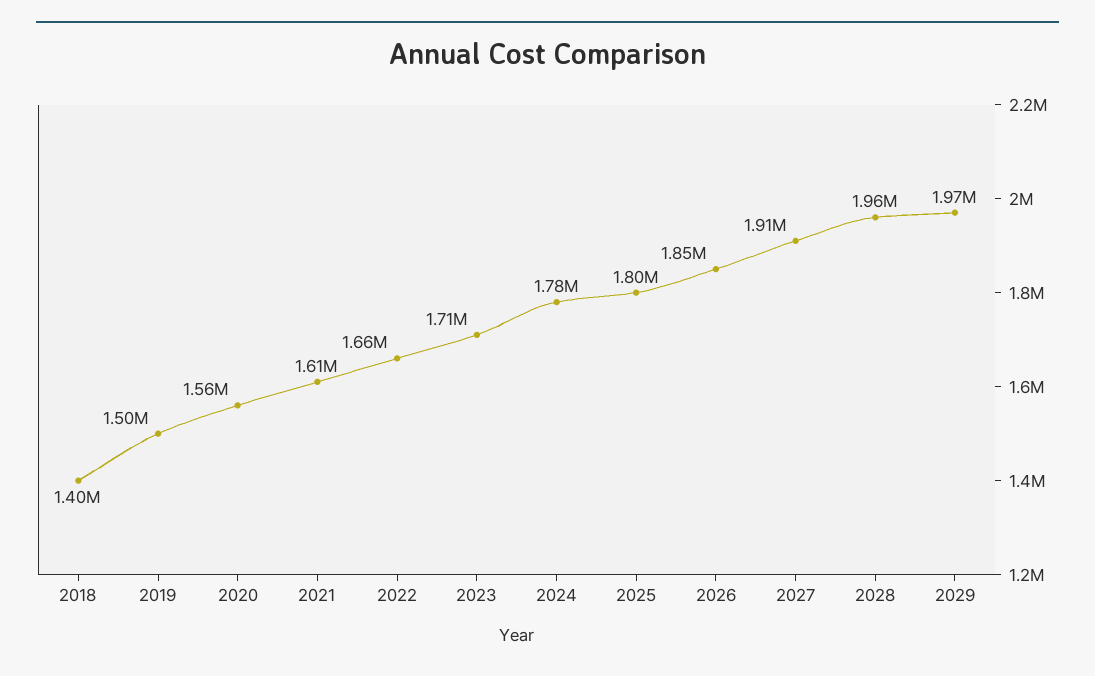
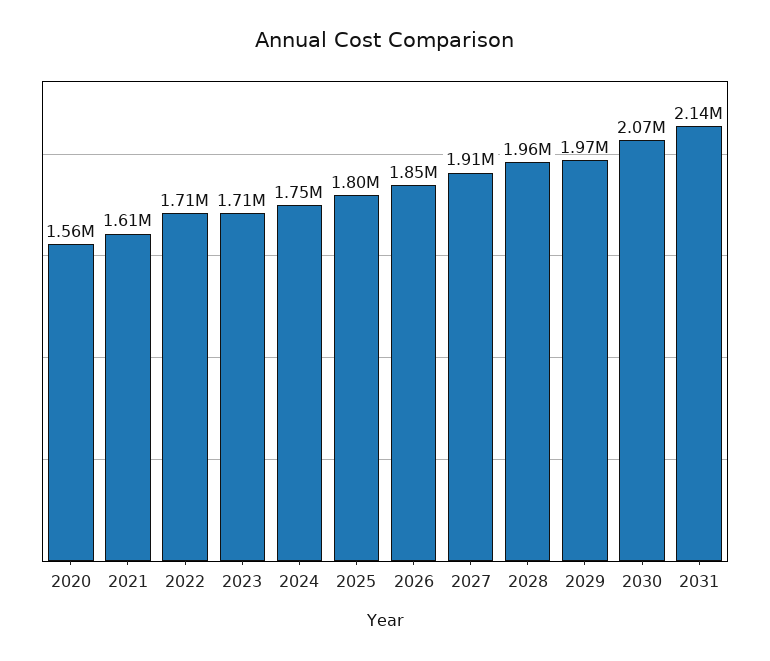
2018: 1400000 -> none
2019: 1500000 -> none
2022: 1660000 -> 1710000
2024: 1780000 -> 1750000
2030: none -> 2070000
2031: none -> 2140000

